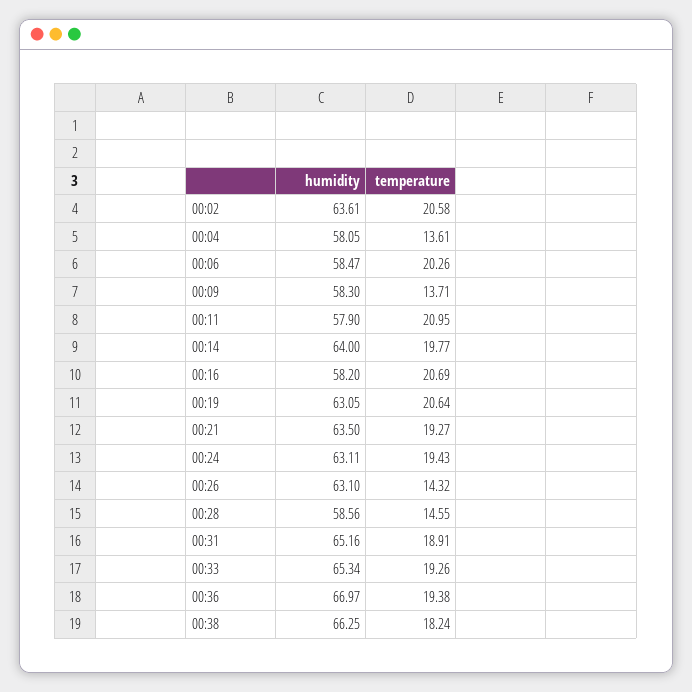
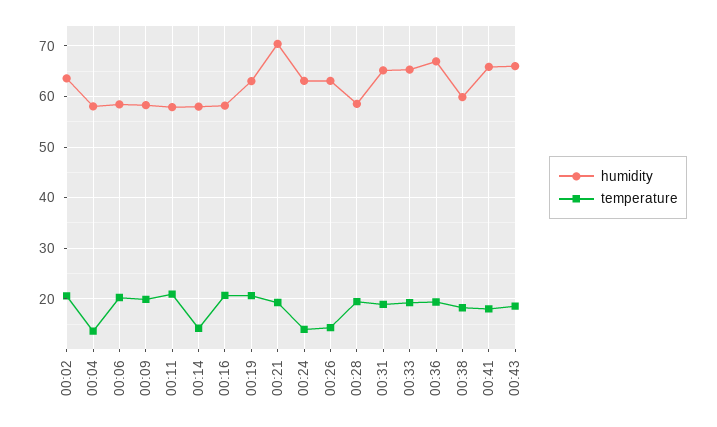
temperature, 00:09: 13.71 -> 20
humidity, 00:14: 64 -> 58
temperature, 00:14: 19.77 -> 14
humidity, 00:21: 63.5 -> 70
temperature, 00:24: 19.43 -> 14
temperature, 00:28: 14.55 -> 20
humidity, 00:38: 66.25 -> 60
humidity, 00:41: none -> 66
temperature, 00:41: none -> 18
humidity, 00:43: none -> 66
temperature, 00:43: none -> 18

